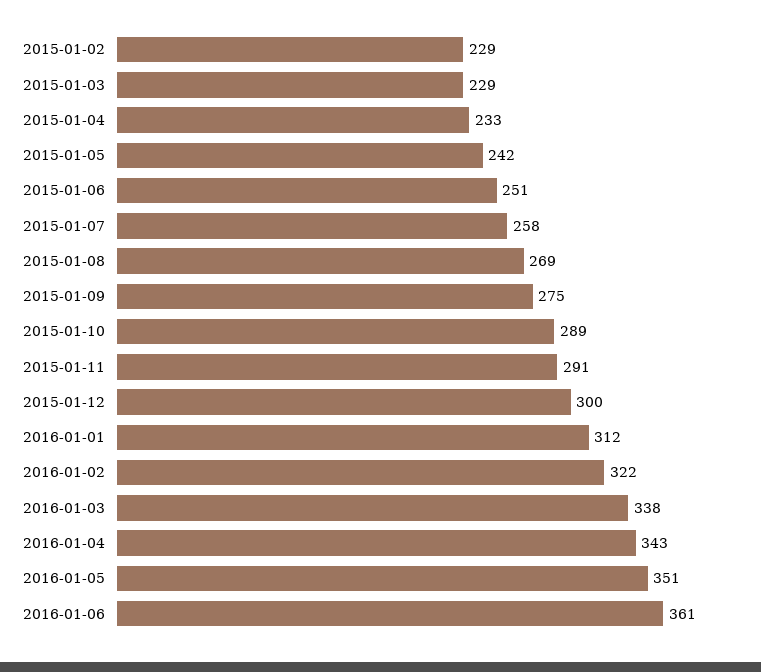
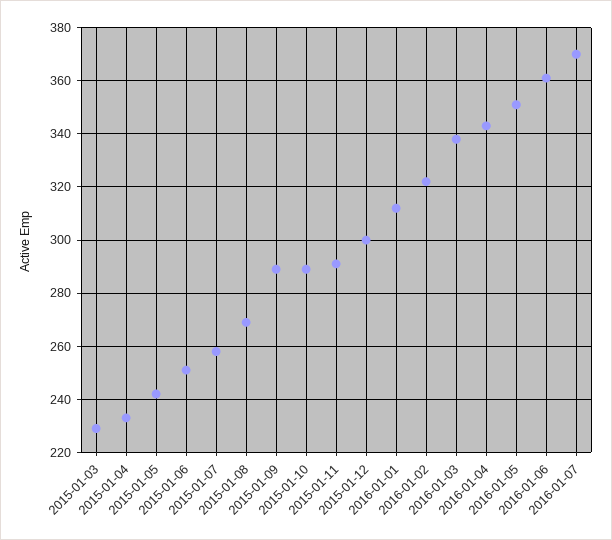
2015-01-02: 229 -> none
2015-01-09: 275 -> 290
2016-01-07: none -> 370

